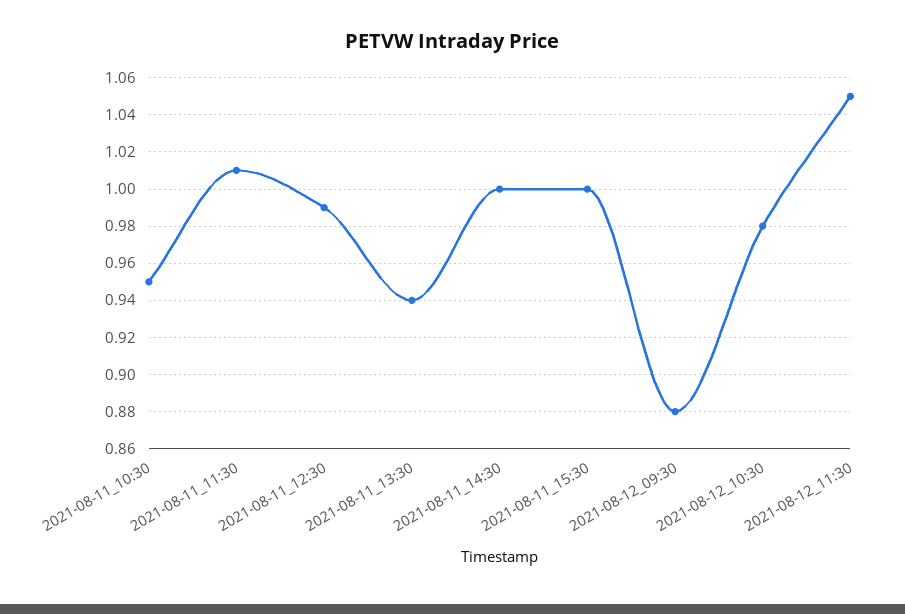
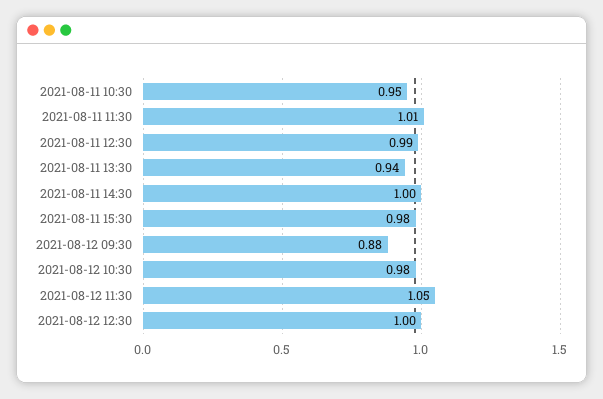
2021-08-11_15:30: 1 -> 0.98
2021-08-12 12:30: none -> 1

